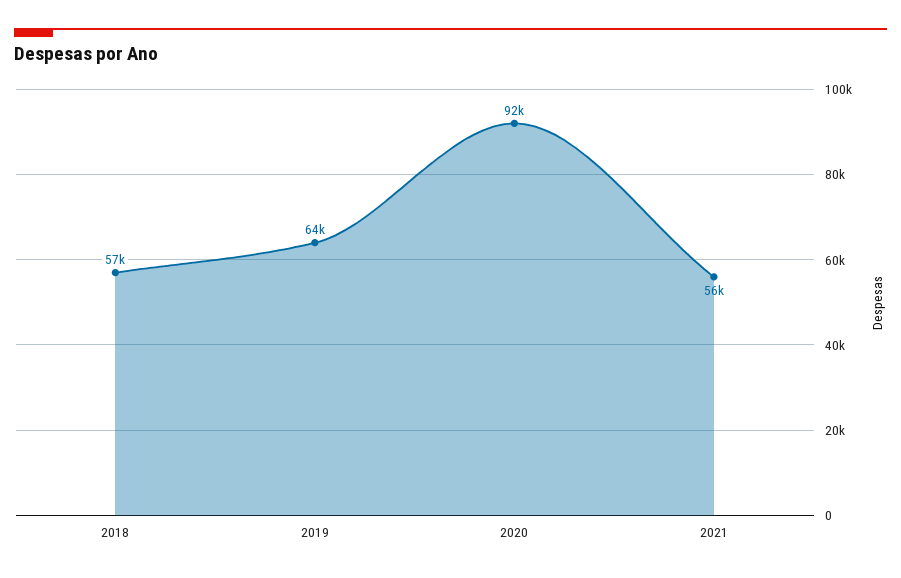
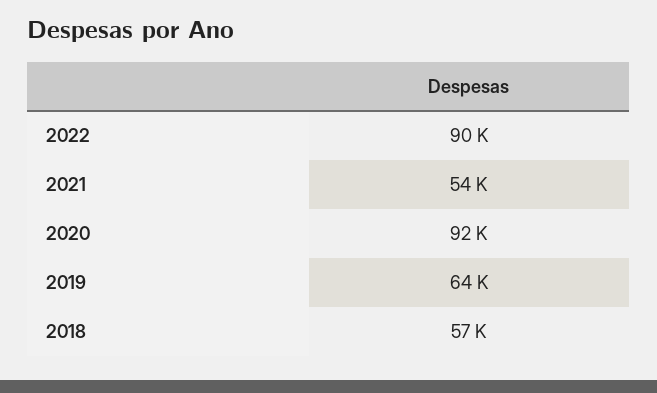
2021: 56000 -> 54000
2022: none -> 90000

